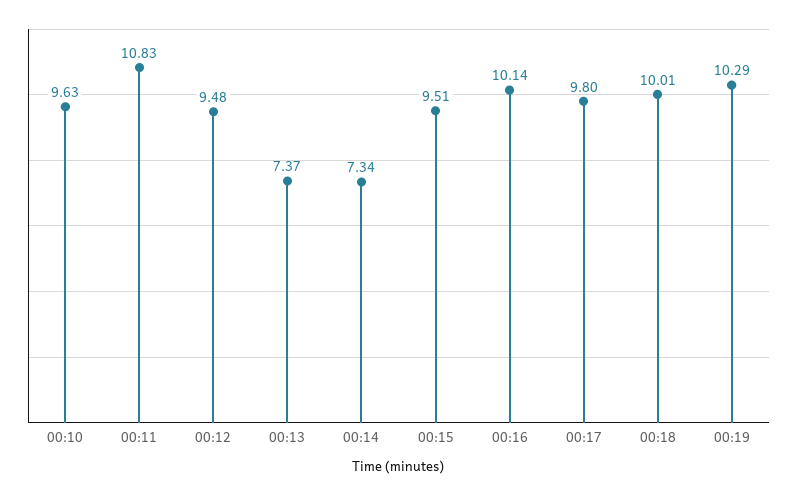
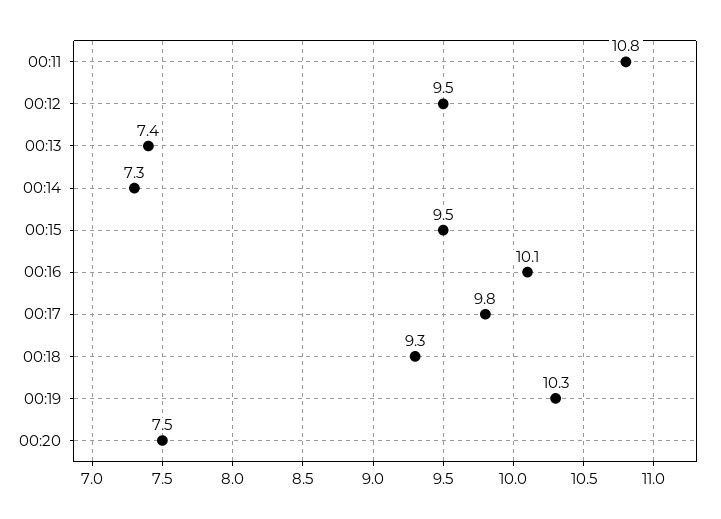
00:10: 9.63 -> none
00:18: 10.01 -> 9.3
00:20: none -> 7.5

